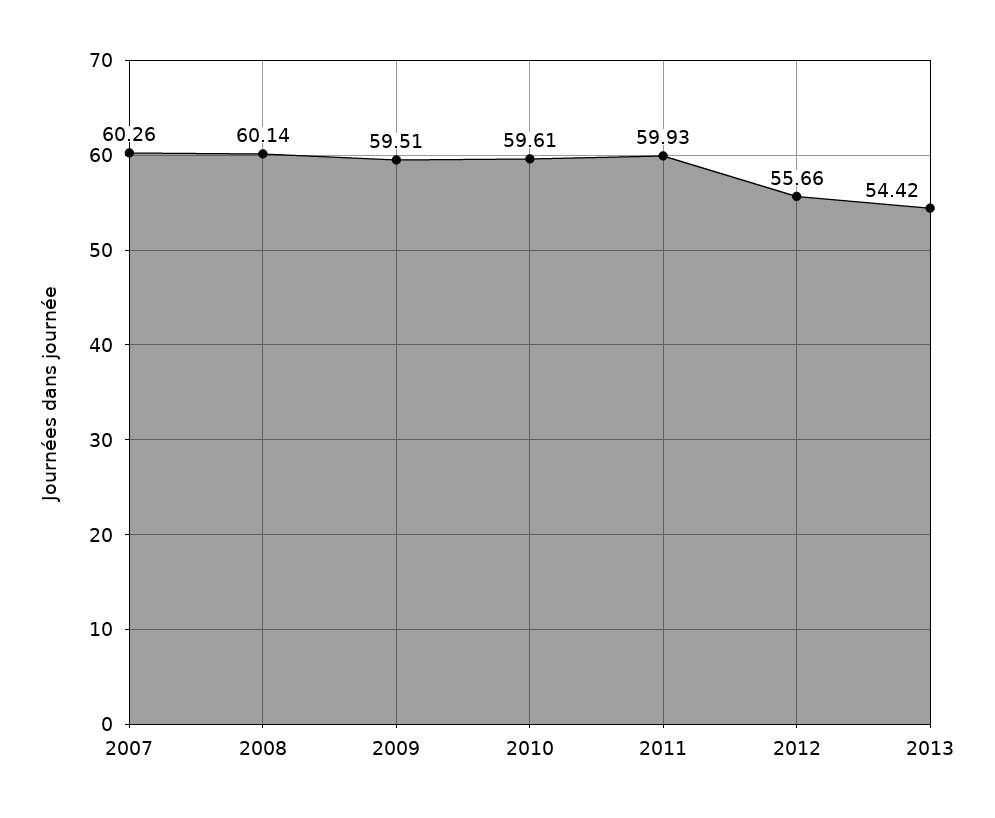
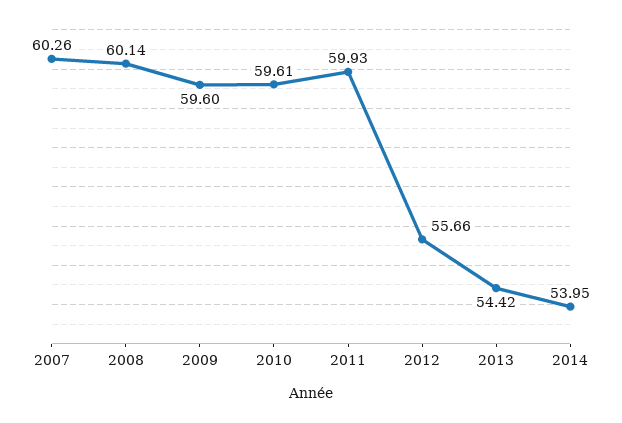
2009: 59.51 -> 59.6
2014: none -> 53.95

